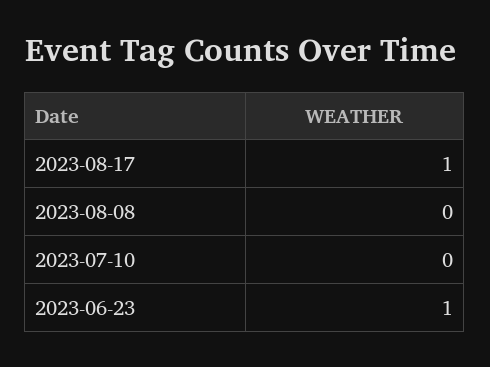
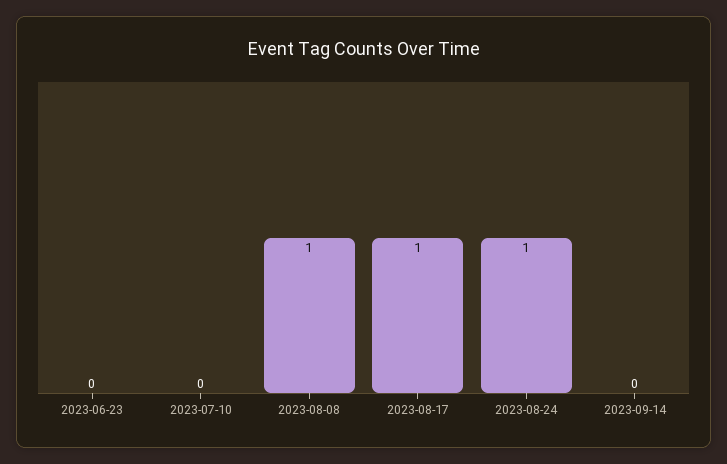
2023-08-08: 0 -> 1
2023-06-23: 1 -> 0
2023-08-24: none -> 1
2023-09-14: none -> 0

